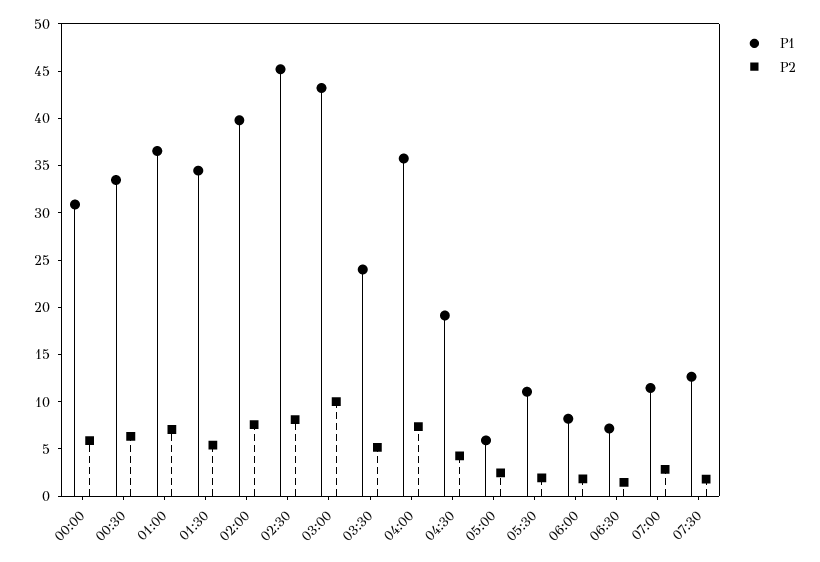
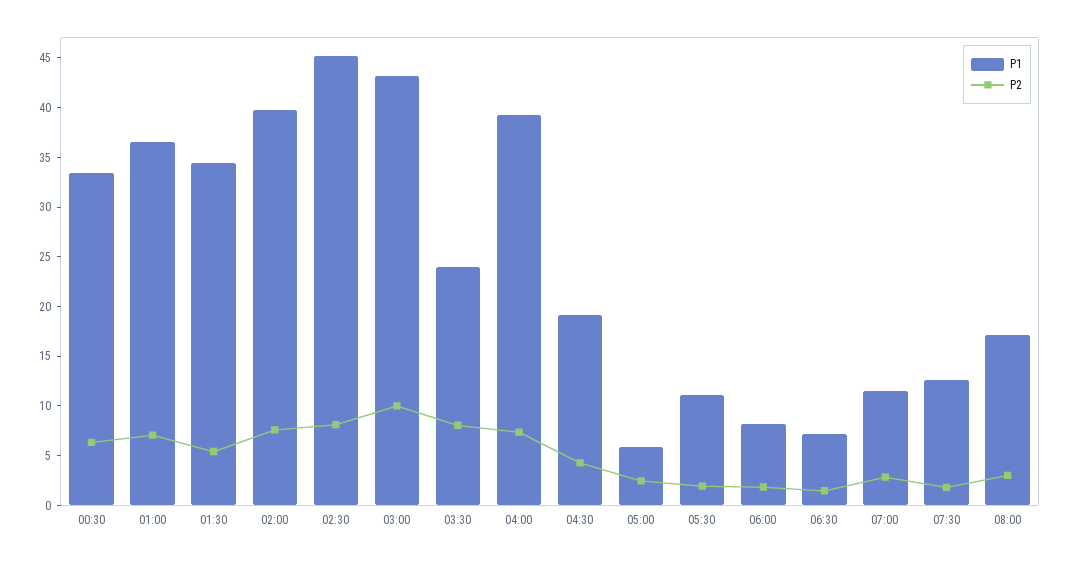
P1, 00:00: 31 -> none
P2, 00:00: 6 -> none
P2, 03:30: 5 -> 8
P1, 04:00: 36 -> 39
P1, 08:00: none -> 17
P2, 08:00: none -> 3

